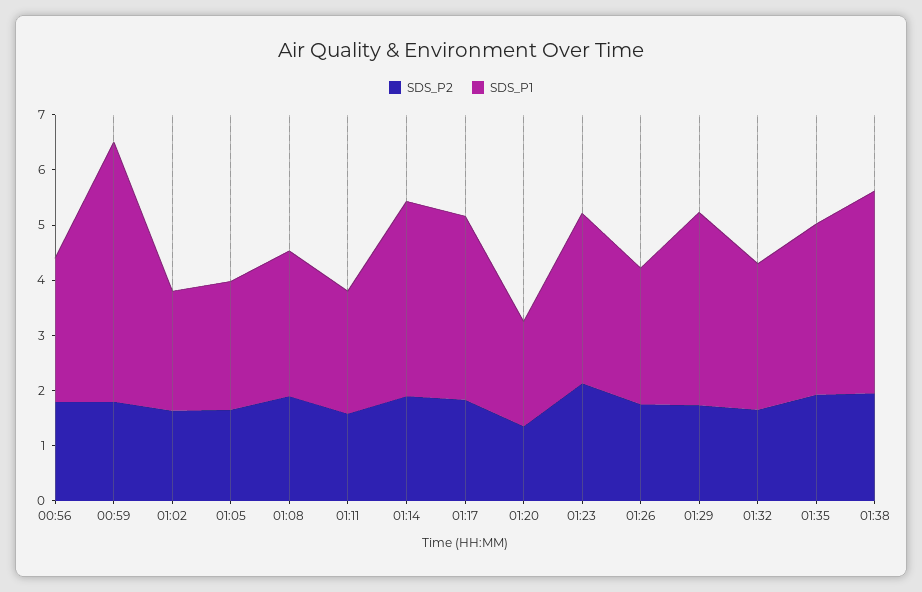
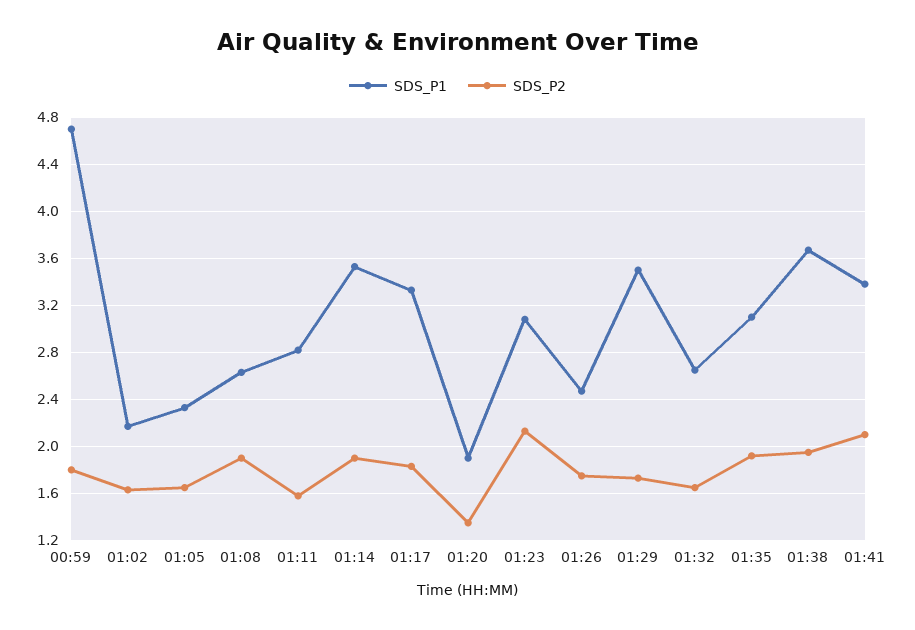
SDS_P2, 00:56: 1.8 -> none
SDS_P1, 00:56: 2.6 -> none
SDS_P1, 01:11: 2.2 -> 2.8
SDS_P1, 01:41: none -> 3.4
SDS_P2, 01:41: none -> 2.1

